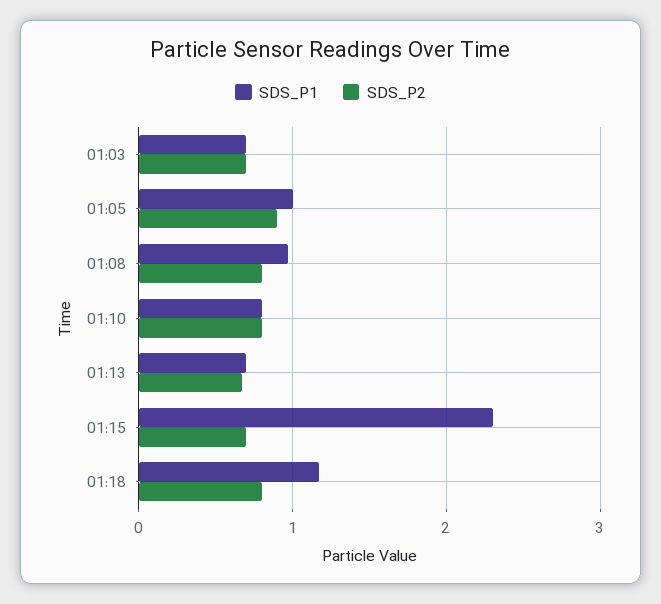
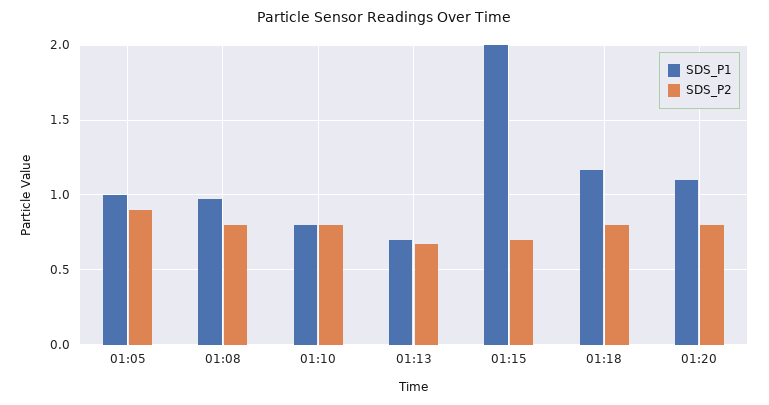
SDS_P1, 01:03: 0.7 -> none
SDS_P2, 01:03: 0.7 -> none
SDS_P1, 01:15: 2.3 -> 2
SDS_P1, 01:20: none -> 1.1
SDS_P2, 01:20: none -> 0.8

